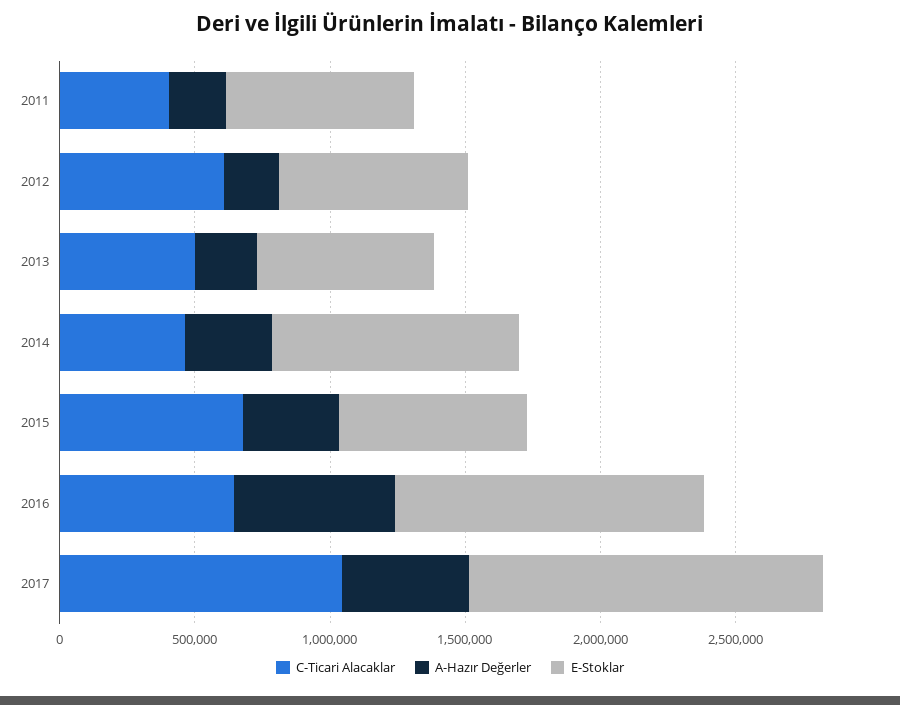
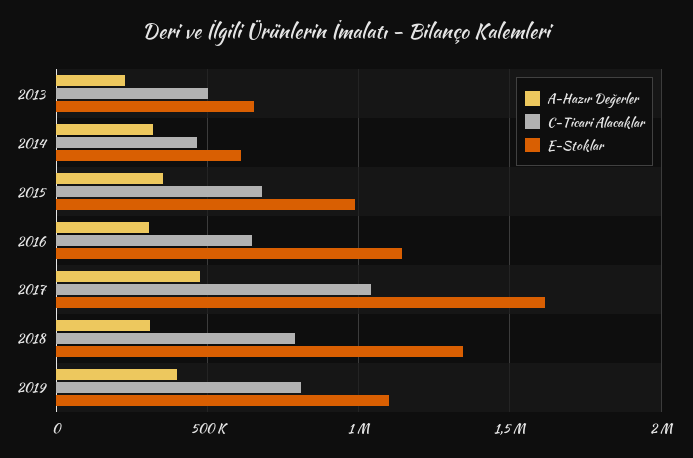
C-Ticari Alacaklar, 2011: 400000 -> none
A-Hazır Değerler, 2011: 200000 -> none
E-Stoklar, 2011: 700000 -> none
C-Ticari Alacaklar, 2012: 600000 -> none
A-Hazır Değerler, 2012: 200000 -> none
E-Stoklar, 2012: 700000 -> none
E-Stoklar, 2014: 900000 -> 600000
E-Stoklar, 2015: 700000 -> 1000000
A-Hazır Değerler, 2016: 600000 -> 300000
E-Stoklar, 2017: 1300000 -> 1600000
A-Hazır Değerler, 2018: none -> 300000
C-Ticari Alacaklar, 2018: none -> 800000
E-Stoklar, 2018: none -> 1350000
A-Hazır Değerler, 2019: none -> 400000
C-Ticari Alacaklar, 2019: none -> 800000
E-Stoklar, 2019: none -> 1100000

